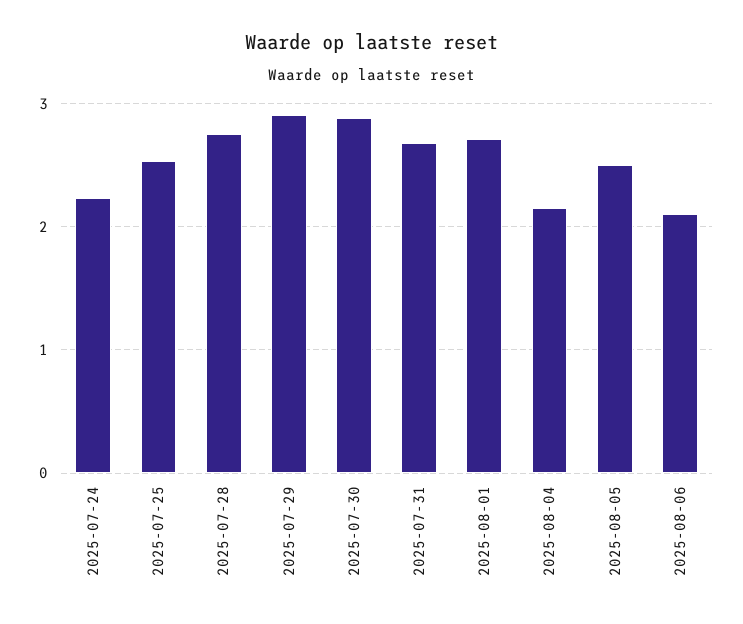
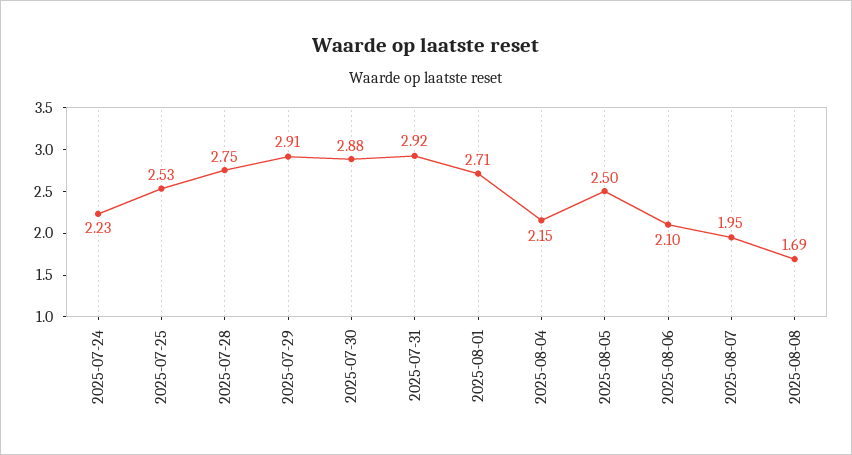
2025-07-31: 2.7 -> 2.92
2025-08-07: none -> 1.95
2025-08-08: none -> 1.69

